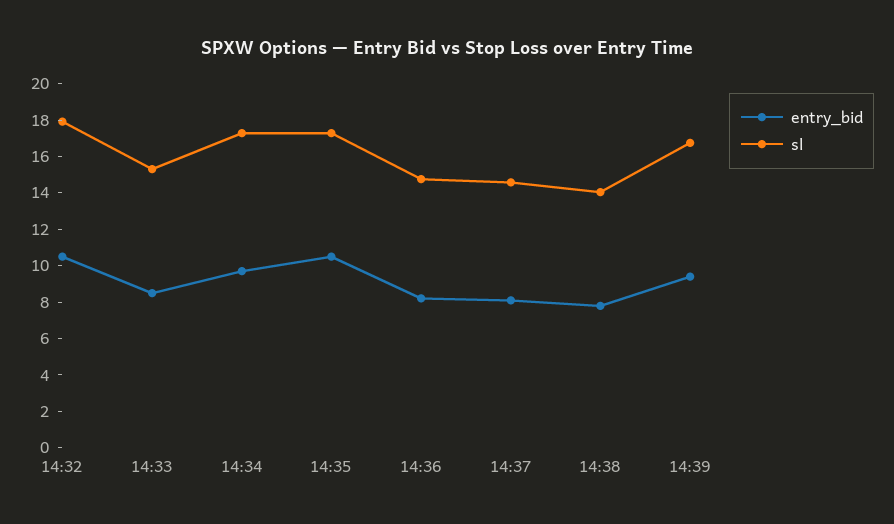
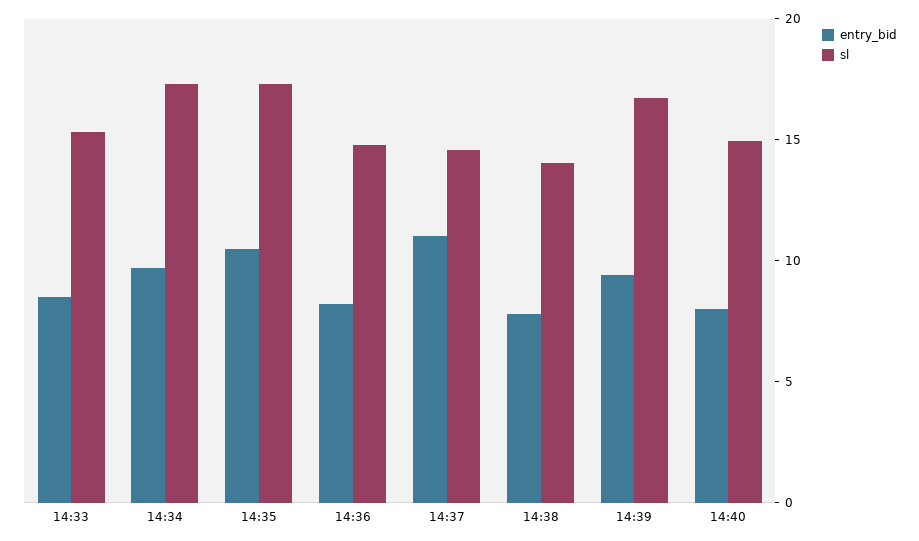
entry_bid, 14:32: 10.5 -> none
sl, 14:32: 18 -> none
entry_bid, 14:37: 8 -> 11
entry_bid, 14:40: none -> 8
sl, 14:40: none -> 15

